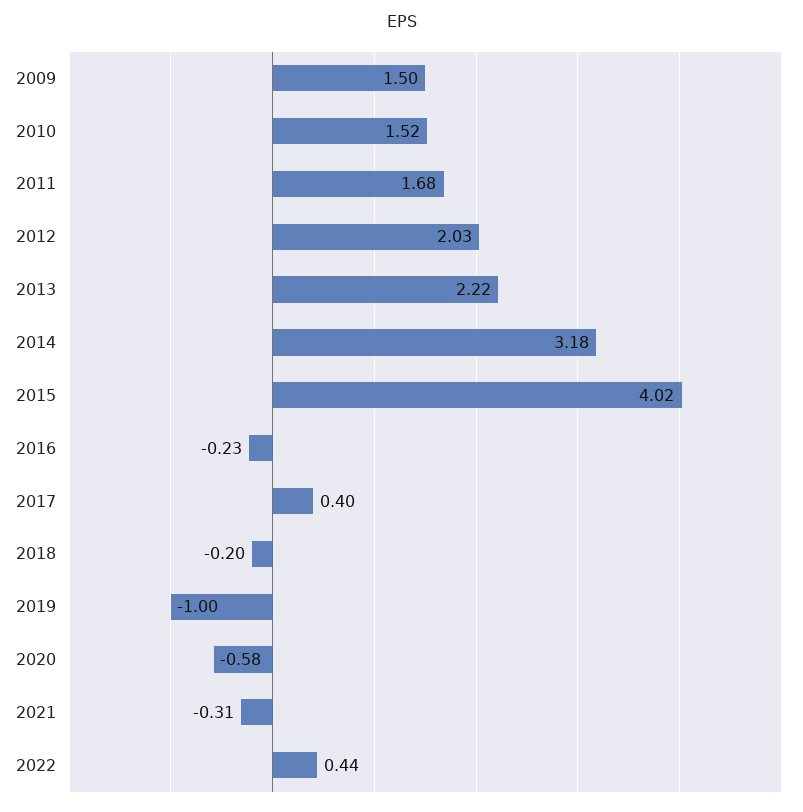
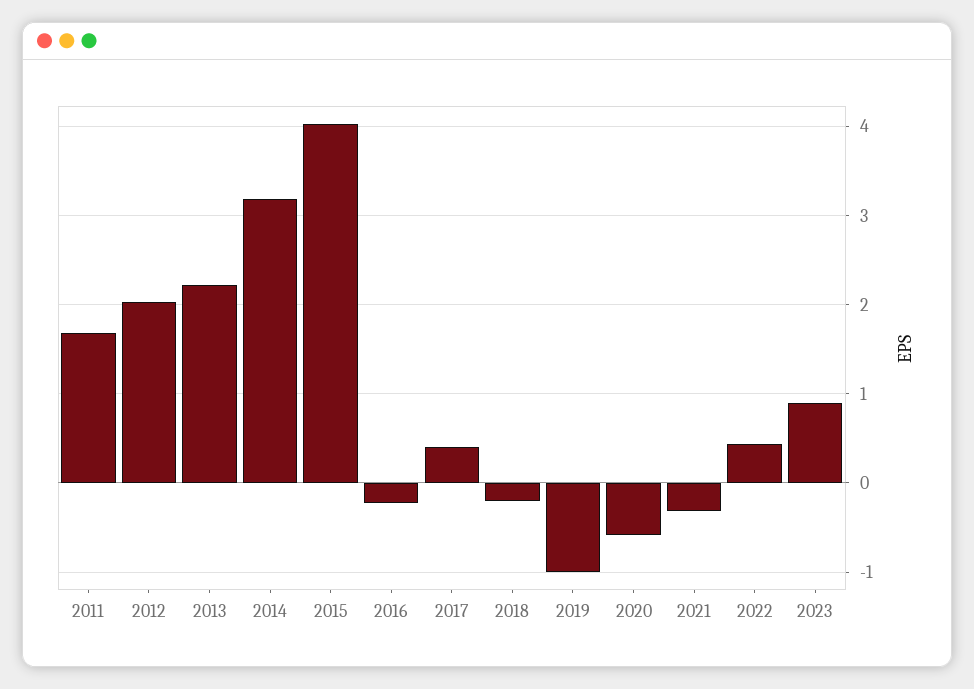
2009: 1.5 -> none
2010: 1.52 -> none
2023: none -> 0.9

